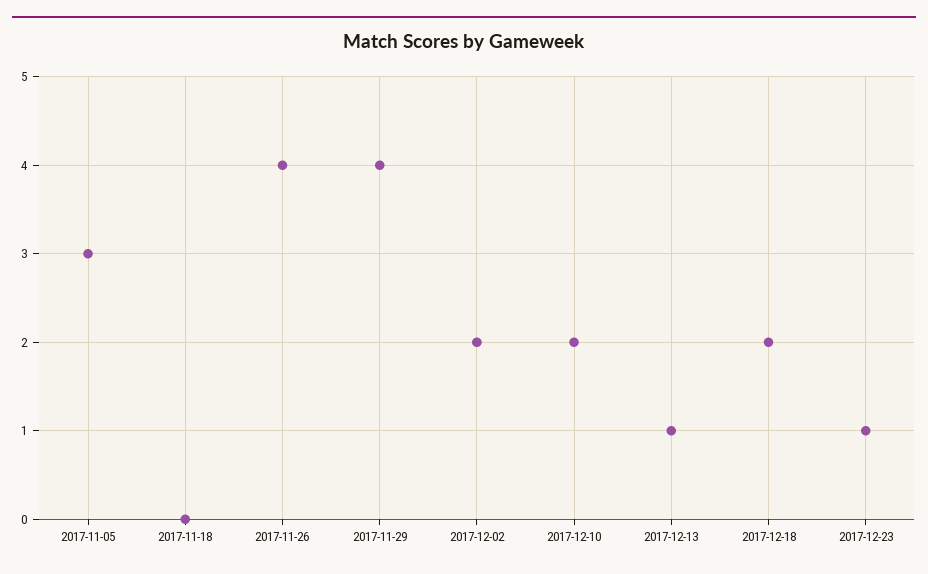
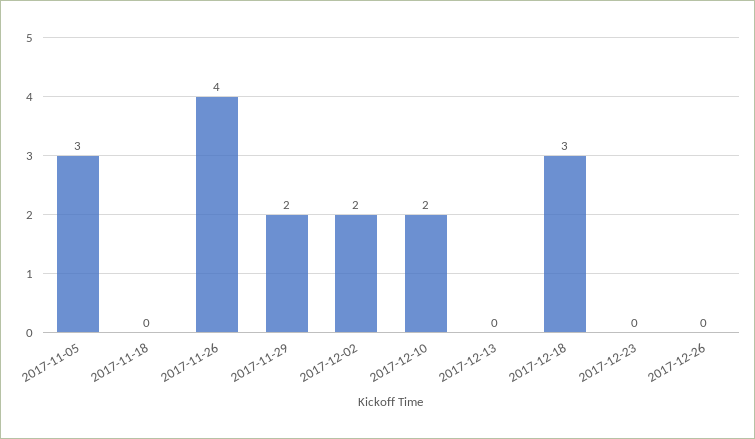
2017-11-29: 4 -> 2
2017-12-13: 1 -> 0
2017-12-18: 2 -> 3
2017-12-23: 1 -> 0
2017-12-26: none -> 0

